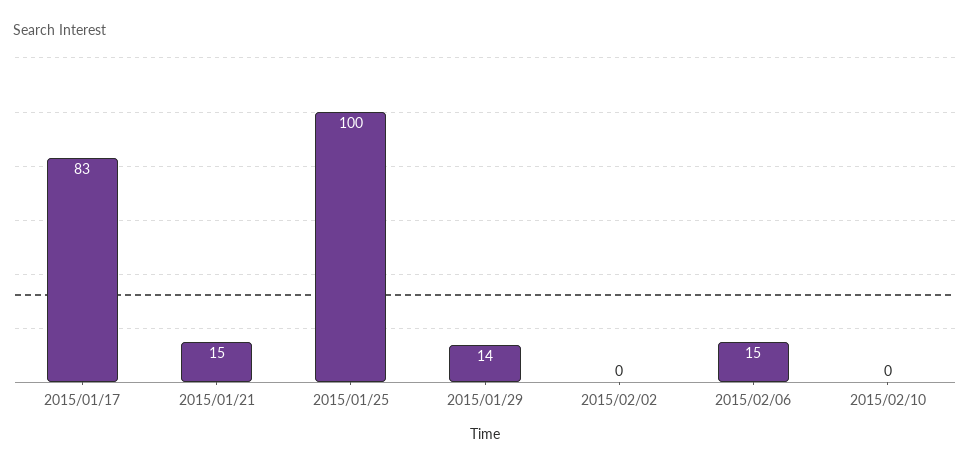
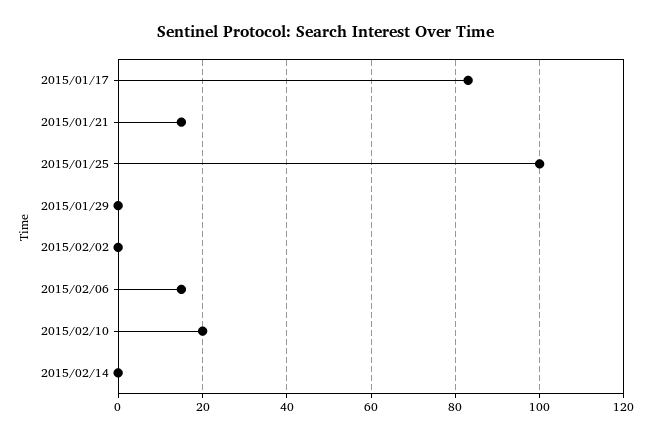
2015/01/29: 14 -> 0
2015/02/10: 0 -> 20
2015/02/14: none -> 0

